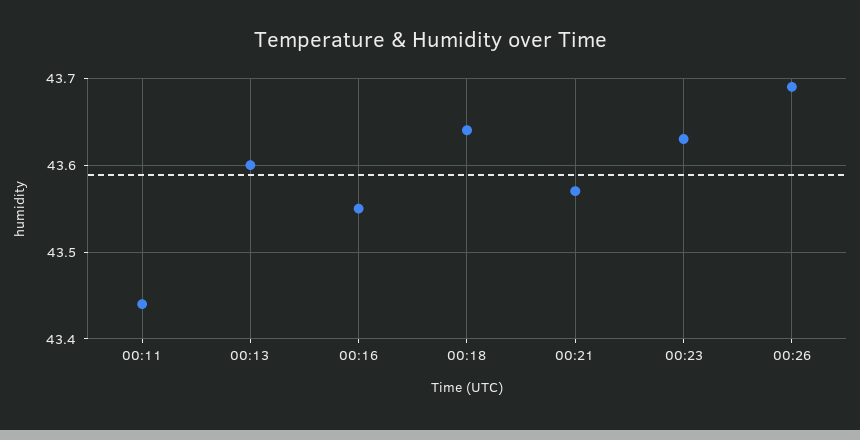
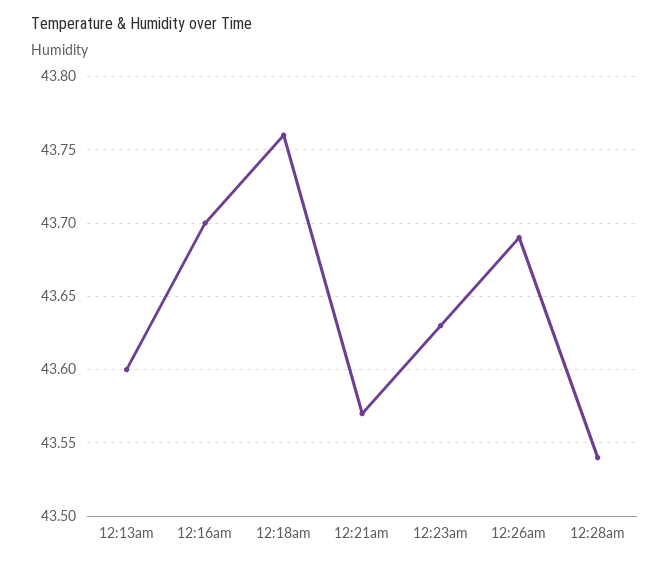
00:11: 43.44 -> none
00:16: 43.55 -> 43.7
00:18: 43.64 -> 43.76
12:28am: none -> 43.54

